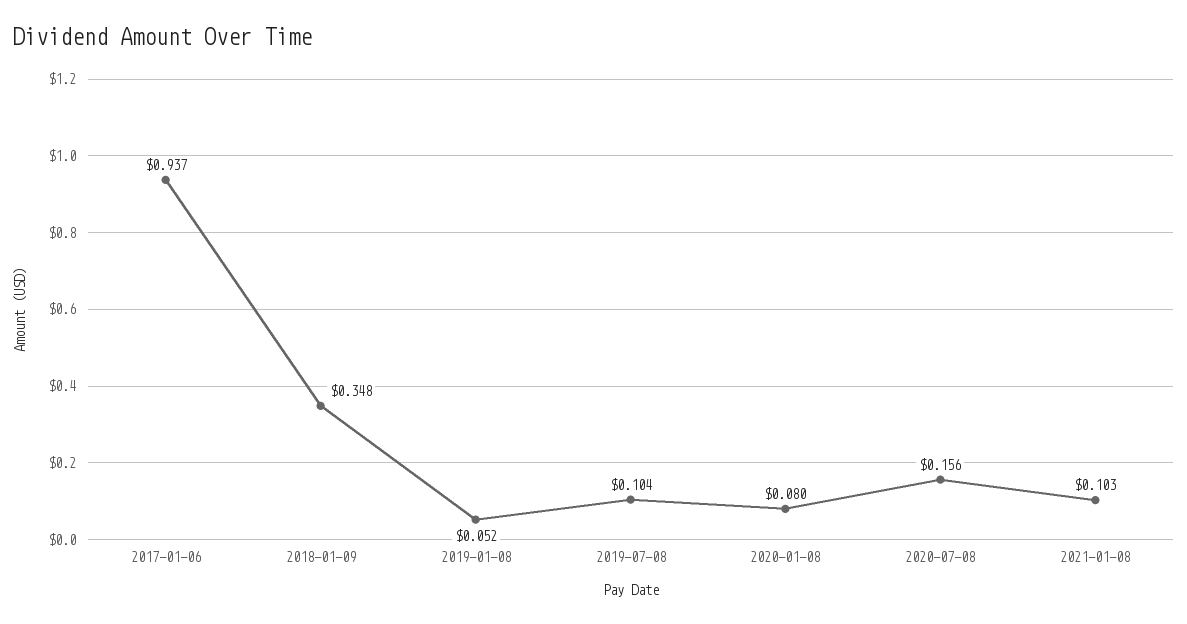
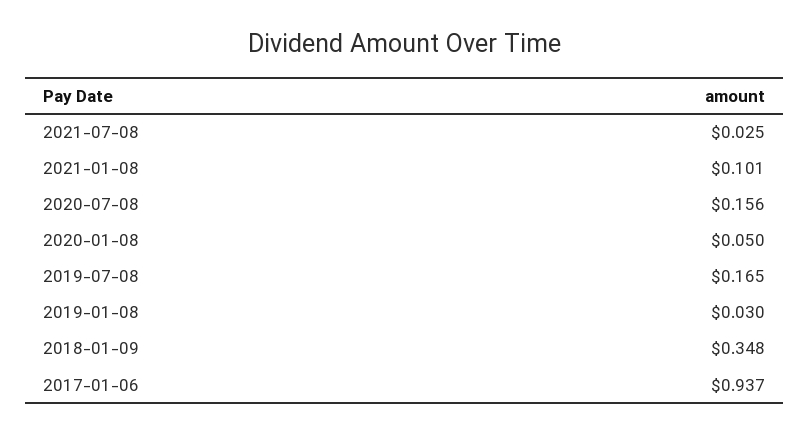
2019-01-08: 0.052 -> 0.03
2019-07-08: 0.104 -> 0.165
2020-01-08: 0.08 -> 0.05
2021-01-08: 0.103 -> 0.101
2021-07-08: none -> 0.025

